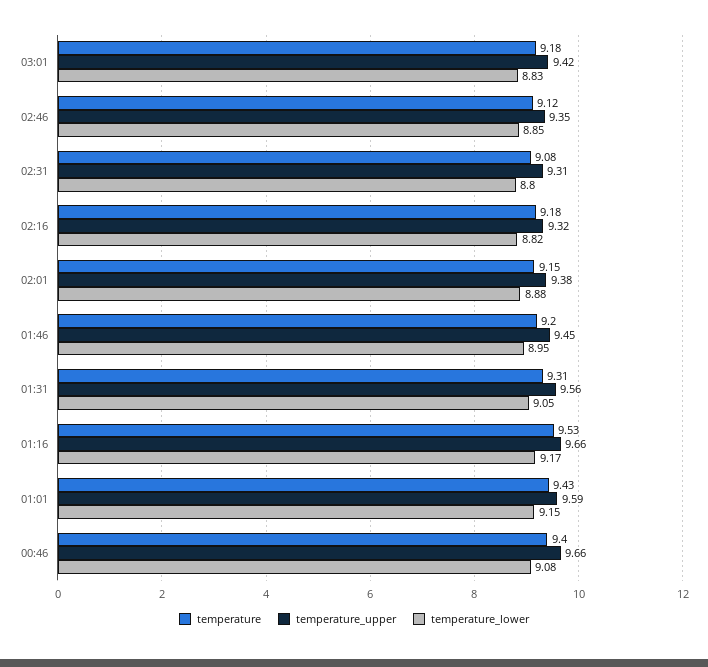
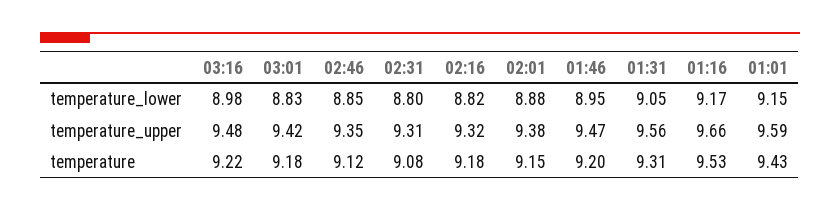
temperature_upper, 01:46: 9.45 -> 9.47
temperature, 00:46: 9.4 -> none
temperature_upper, 00:46: 9.66 -> none
temperature_lower, 00:46: 9.08 -> none
temperature_lower, 03:16: none -> 8.98
temperature_upper, 03:16: none -> 9.48
temperature, 03:16: none -> 9.22

